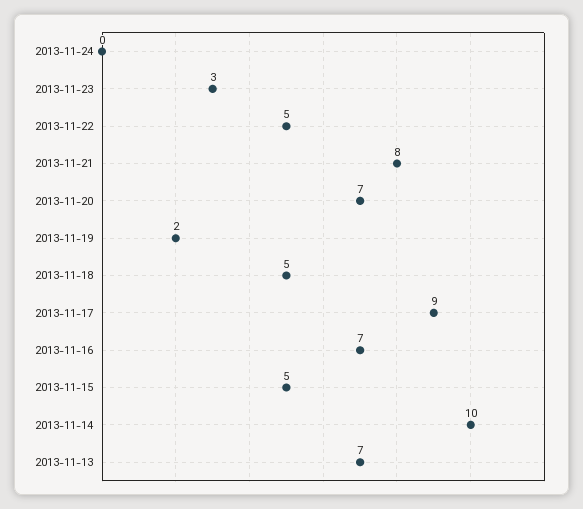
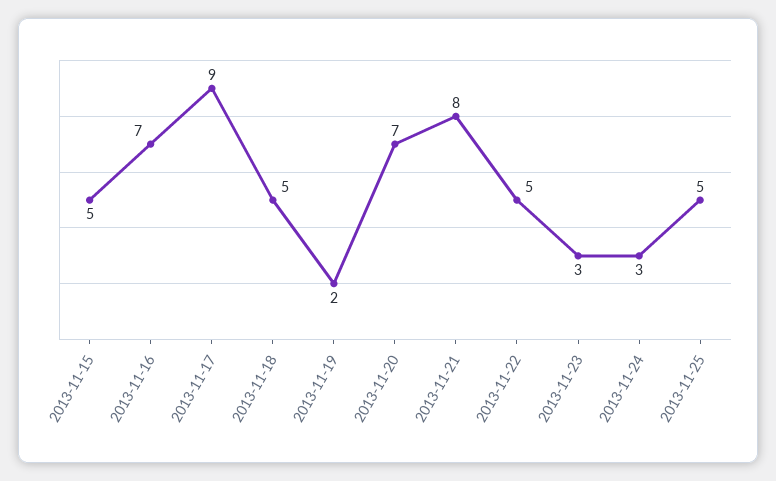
2013-11-24: 0 -> 3
2013-11-14: 10 -> none
2013-11-13: 7 -> none
2013-11-25: none -> 5

